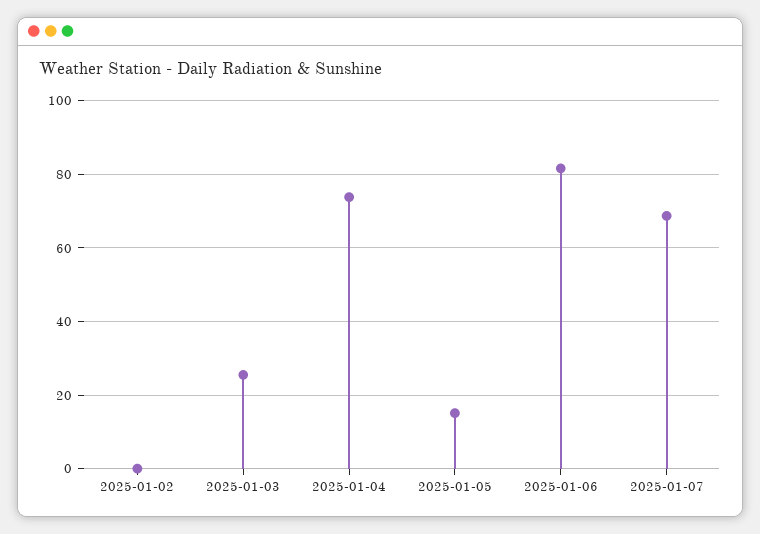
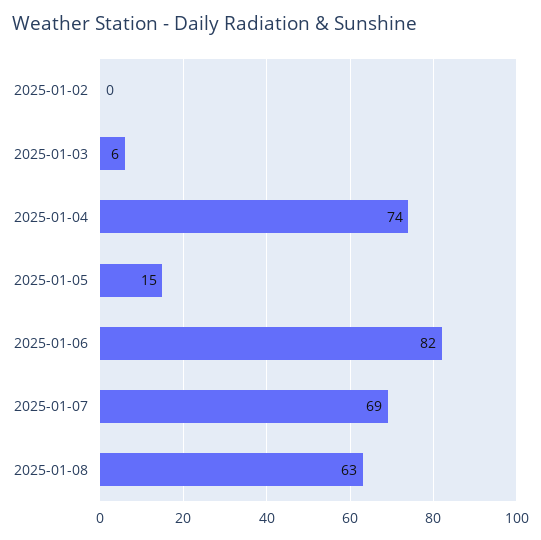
2025-01-03: 26 -> 6
2025-01-08: none -> 63

